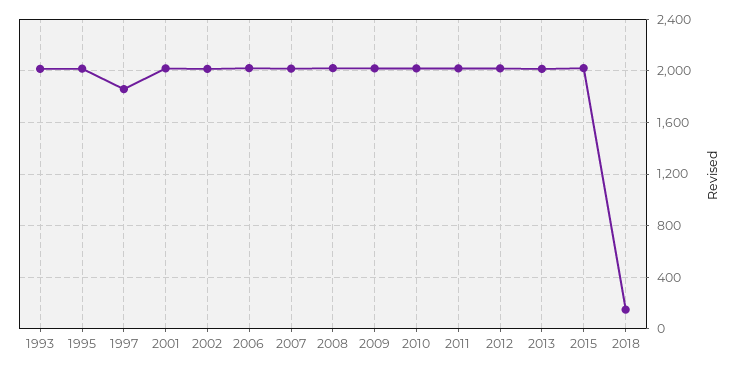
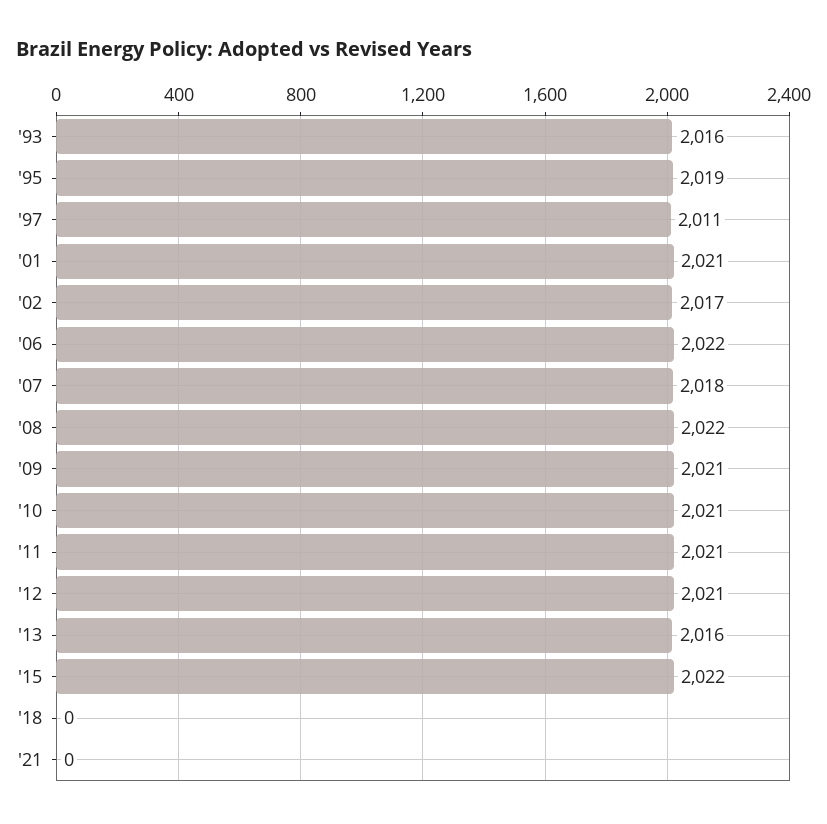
1997: 1850 -> 2011
2018: 150 -> 0
'21: none -> 0

